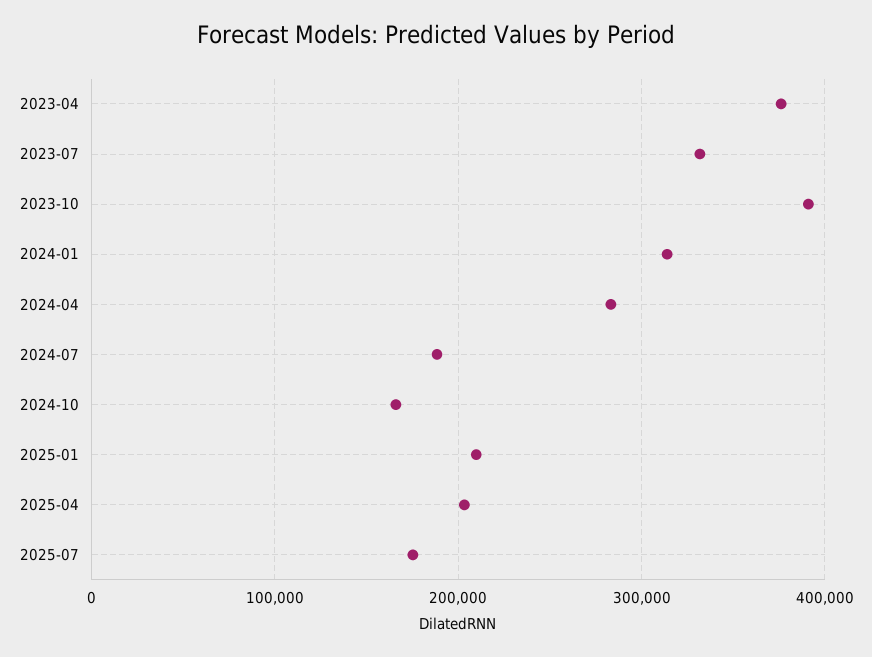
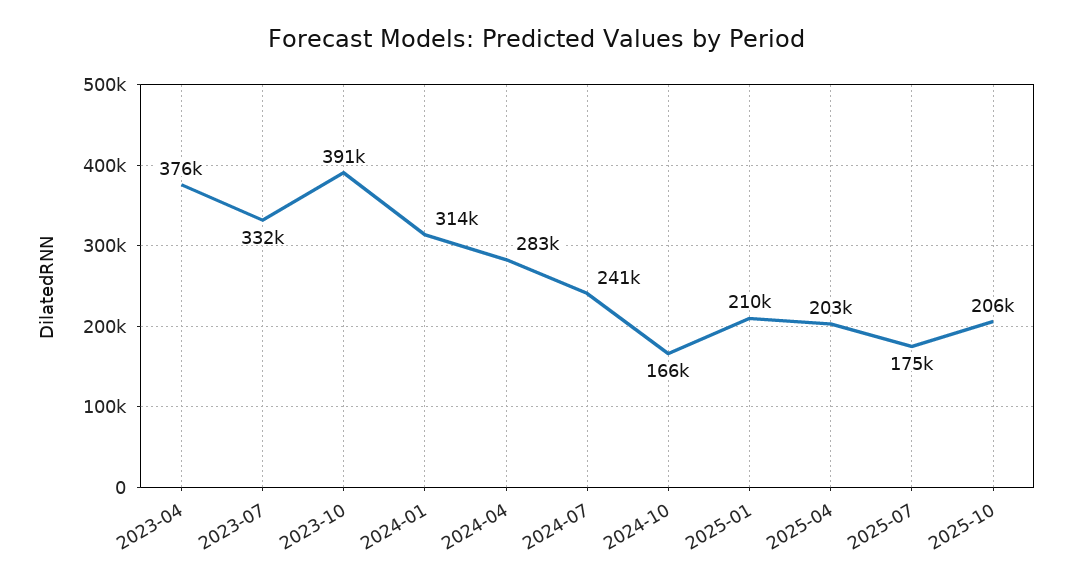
2024-07: 190000 -> 241000
2025-10: none -> 206000

